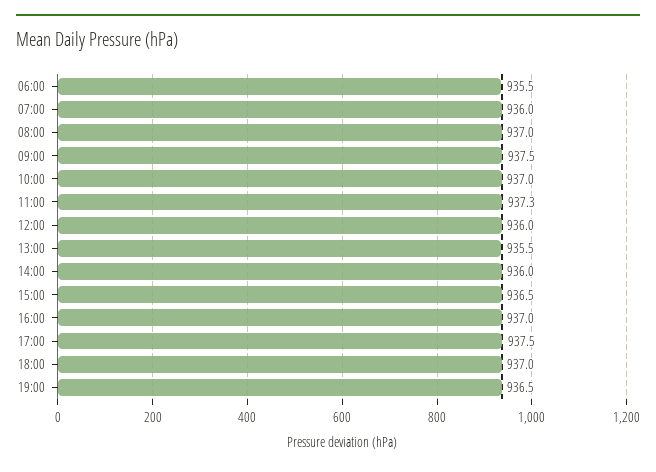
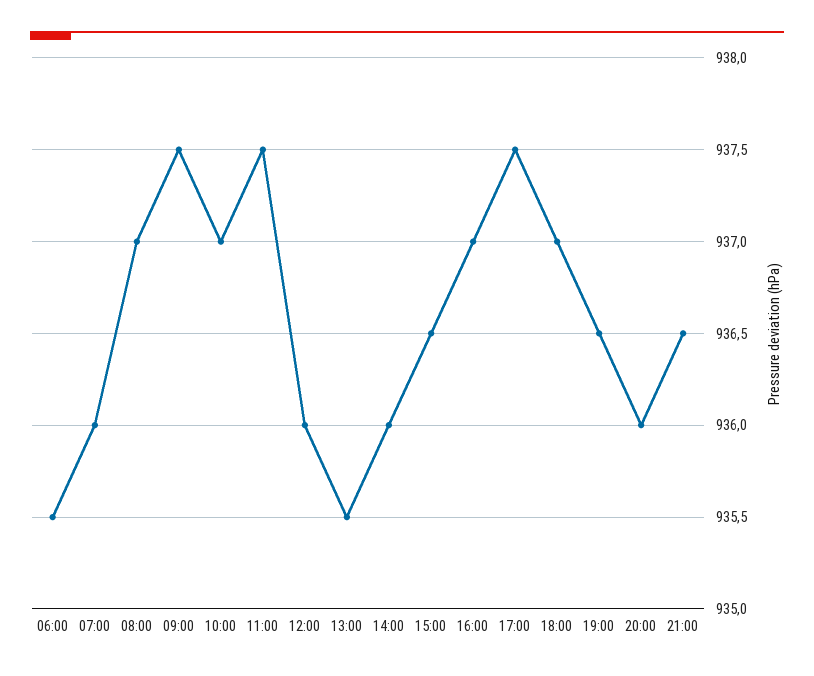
11:00: 937.3 -> 937.5
20:00: none -> 936
21:00: none -> 936.5

